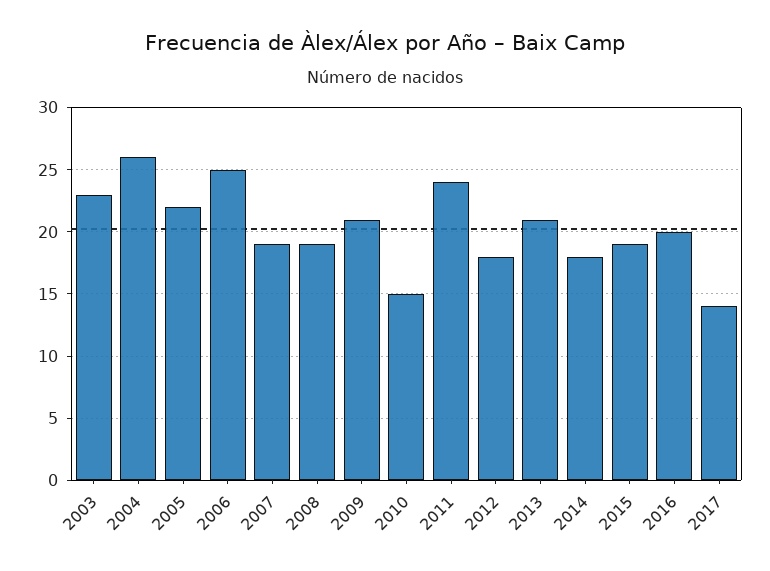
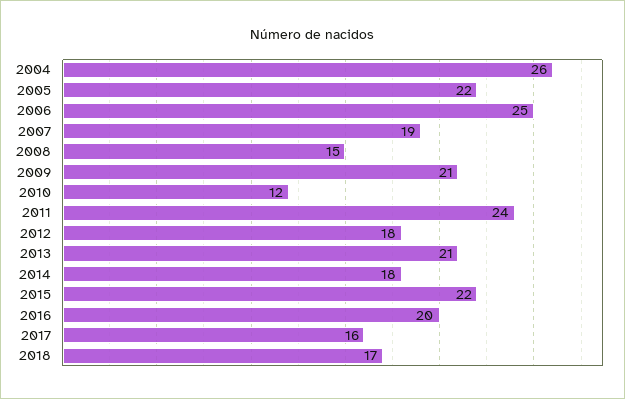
2003: 23 -> none
2008: 19 -> 15
2010: 15 -> 12
2015: 19 -> 22
2017: 14 -> 16
2018: none -> 17

